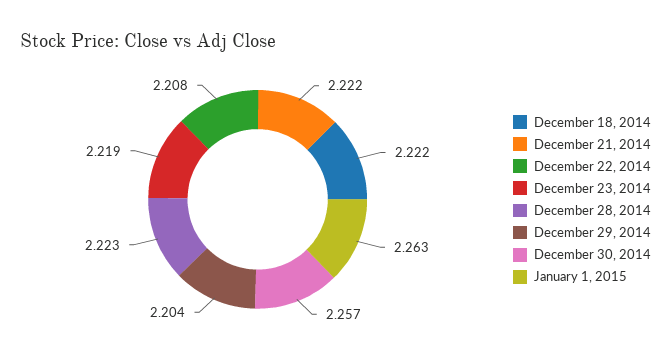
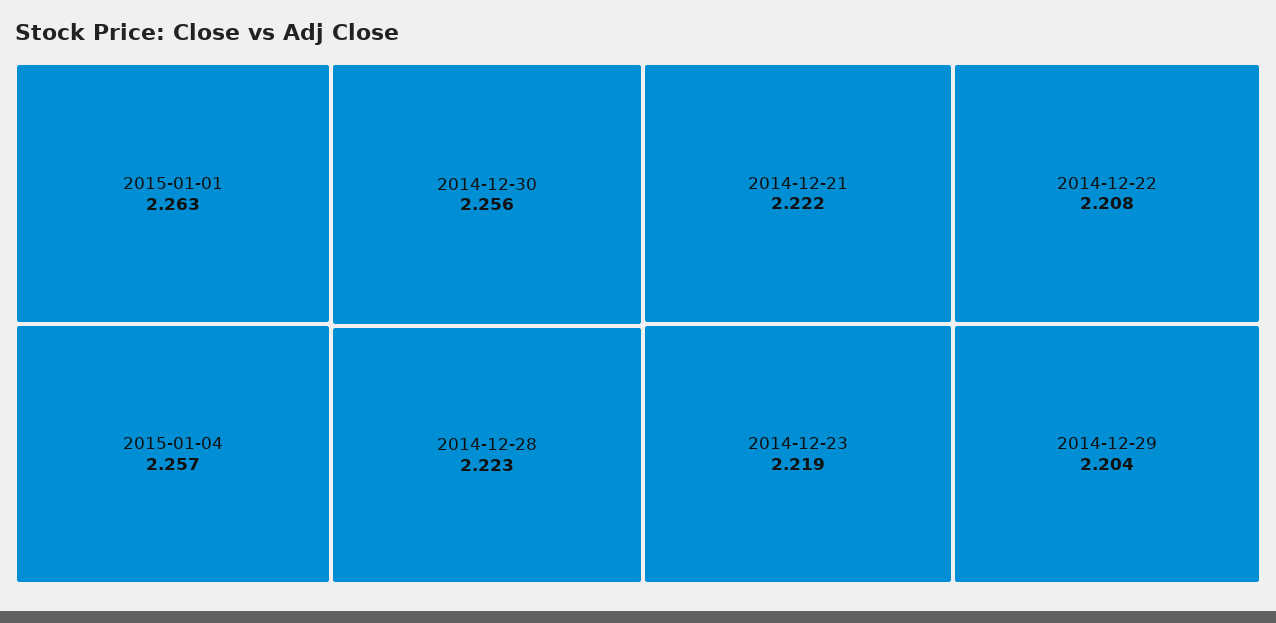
December 18, 2014: 2.222 -> none
December 30, 2014: 2.257 -> 2.256
2015-01-04: none -> 2.257

